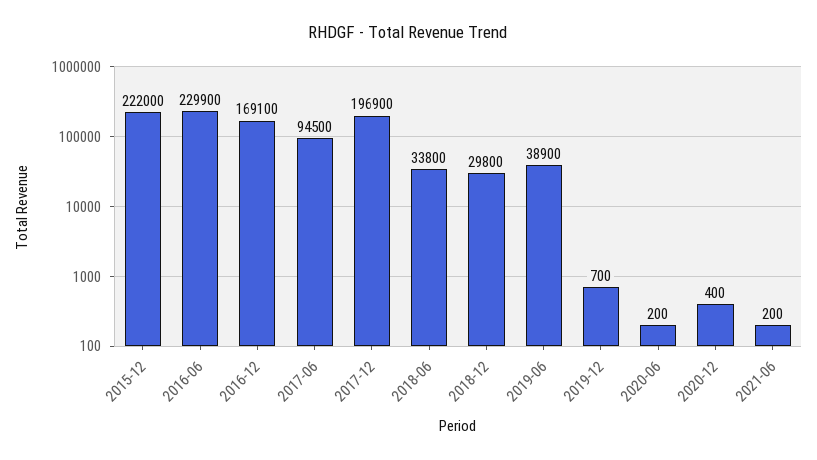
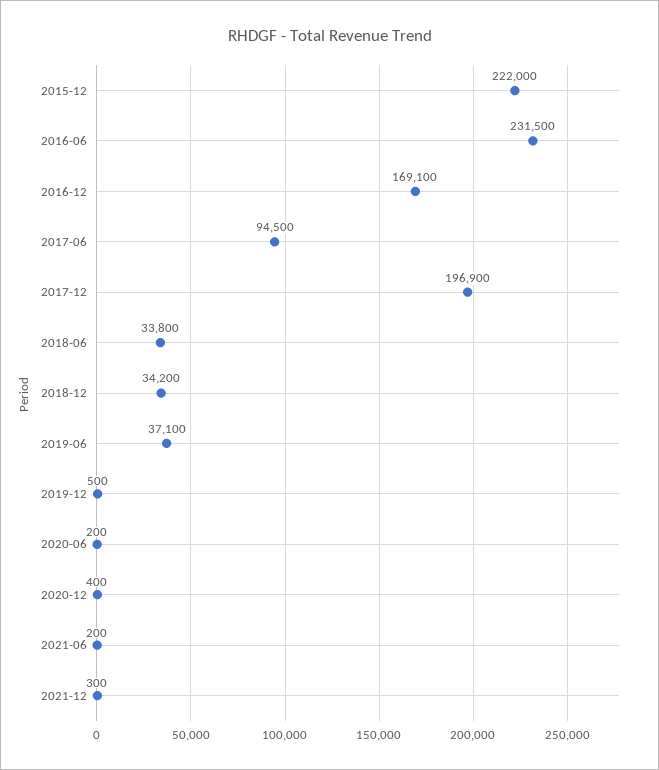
2016-06: 229900 -> 231500
2018-12: 29800 -> 34200
2019-06: 38900 -> 37100
2019-12: 700 -> 500
2021-12: none -> 300

